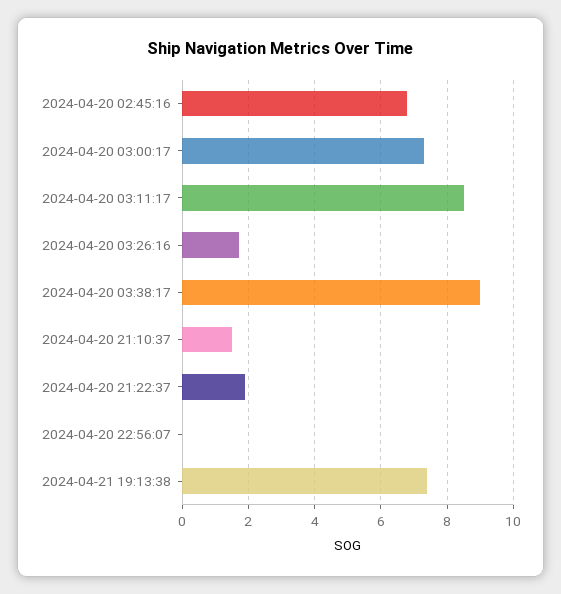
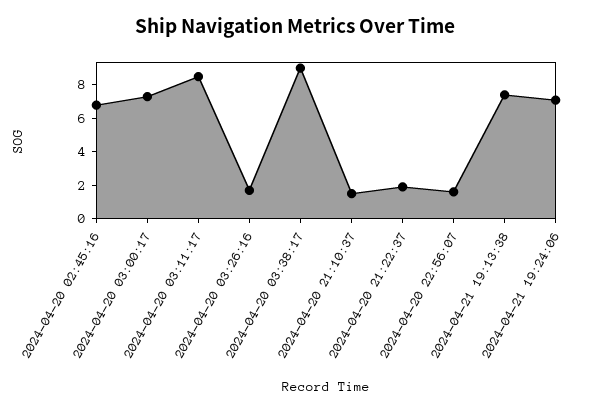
2024-04-20 22:56:07: 0 -> 1.5
2024-04-21 19:24:06: none -> 7

